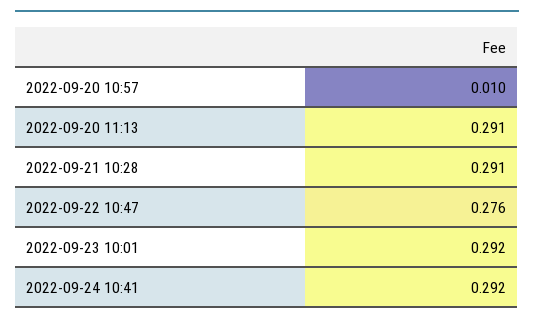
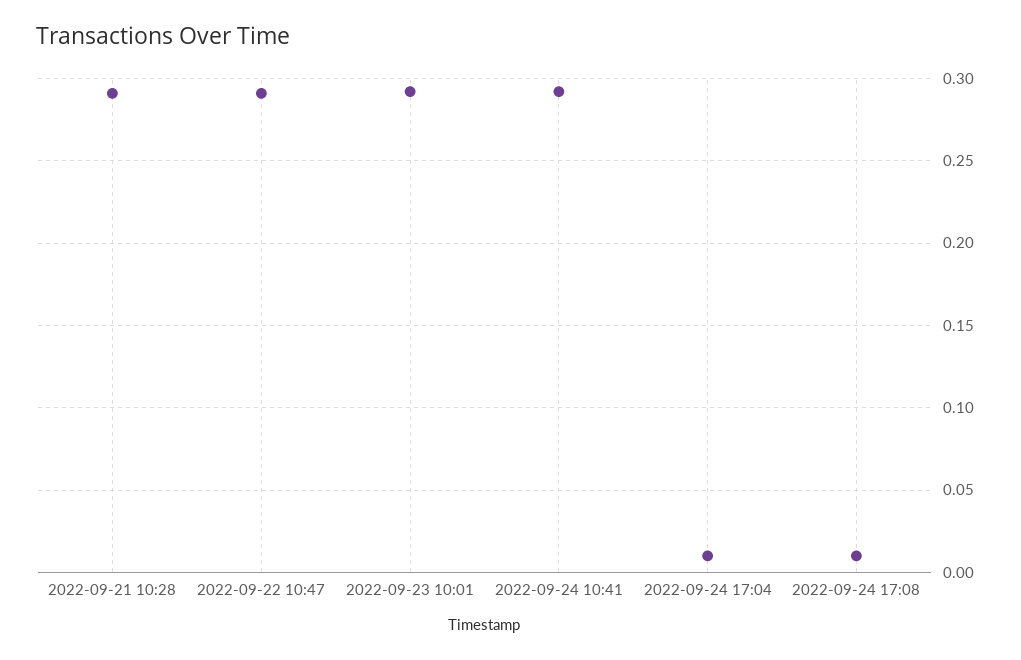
2022-09-20 10:57: 0.01 -> none
2022-09-20 11:13: 0.291 -> none
2022-09-22 10:47: 0.276 -> 0.29
2022-09-24 17:04: none -> 0.01
2022-09-24 17:08: none -> 0.01

